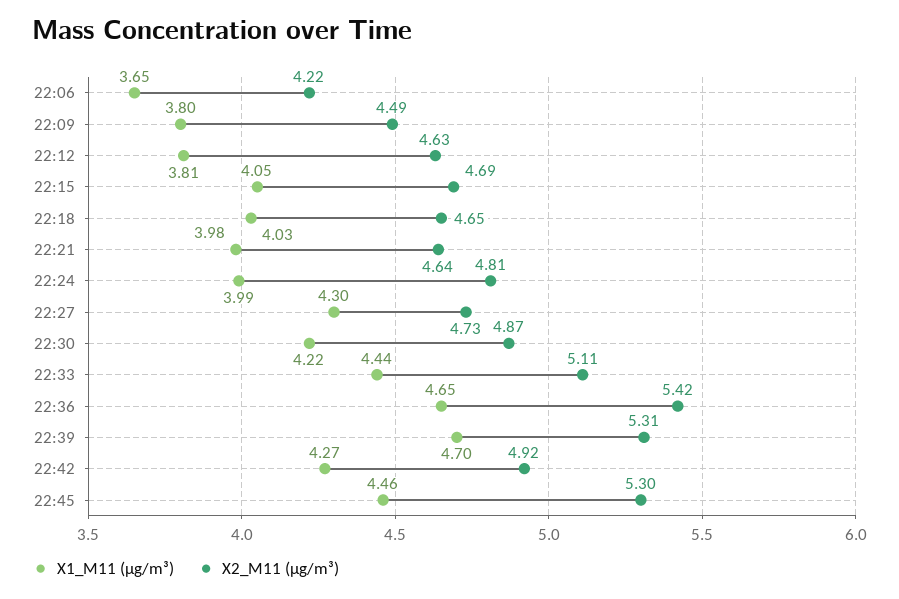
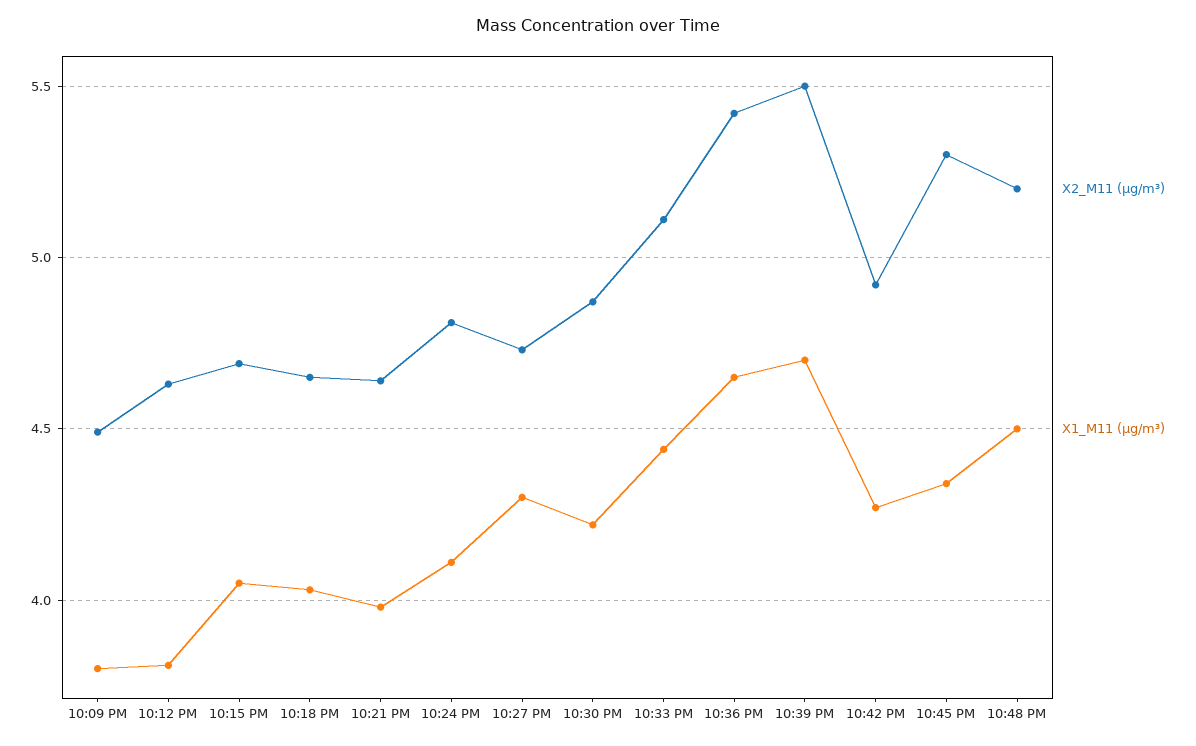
X1_M11 (μg/m³), 22:06: 3.65 -> none
X2_M11 (μg/m³), 22:06: 4.22 -> none
X1_M11 (μg/m³), 22:24: 3.99 -> 4.1
X2_M11 (μg/m³), 22:39: 5.31 -> 5.5
X1_M11 (μg/m³), 22:45: 4.46 -> 4.35
X2_M11 (μg/m³), 10:48 PM: none -> 5.2
X1_M11 (μg/m³), 10:48 PM: none -> 4.5

